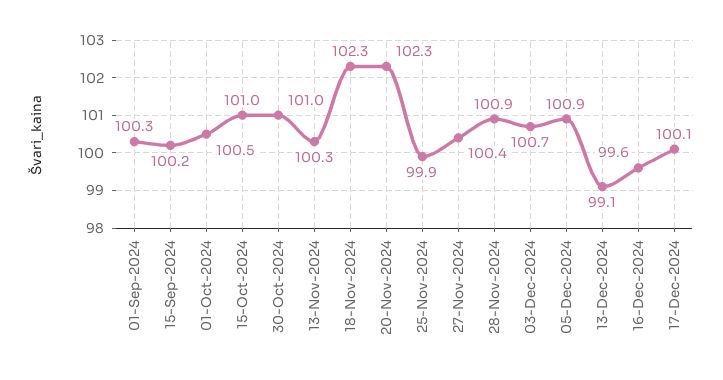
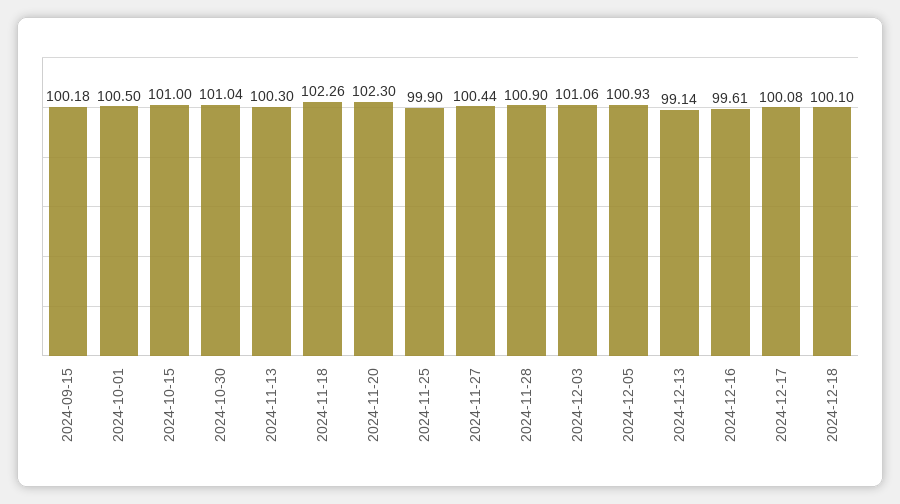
01-Sep-2024: 100.3 -> none
03-Dec-2024: 100.7 -> 101.06
2024-12-18: none -> 100.1

